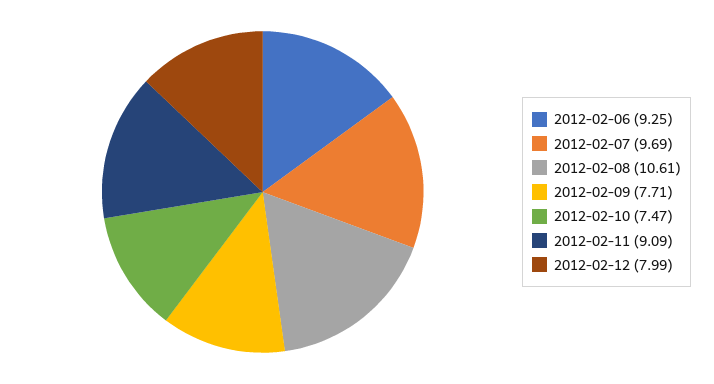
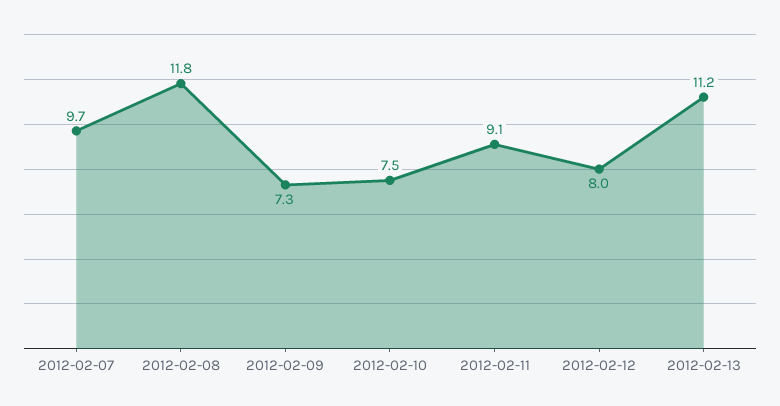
2012-02-06: 9.25 -> none
2012-02-08: 10.61 -> 11.8
2012-02-09: 7.71 -> 7.3
2012-02-13: none -> 11.2

